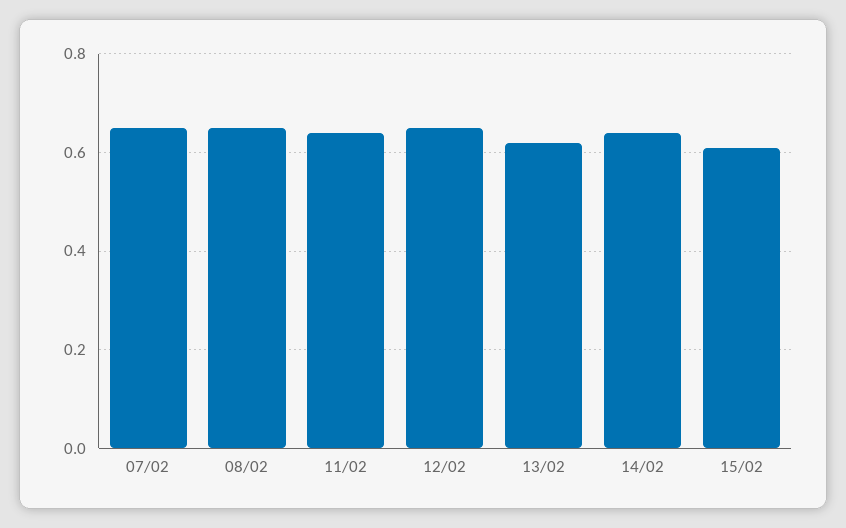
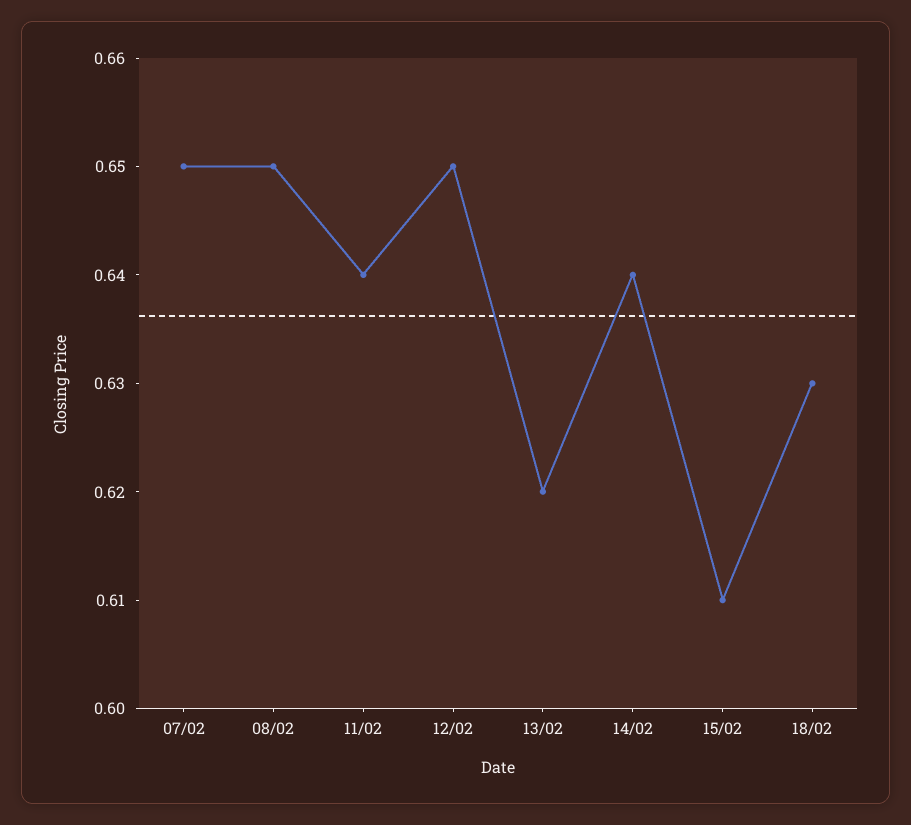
18/02: none -> 0.63

